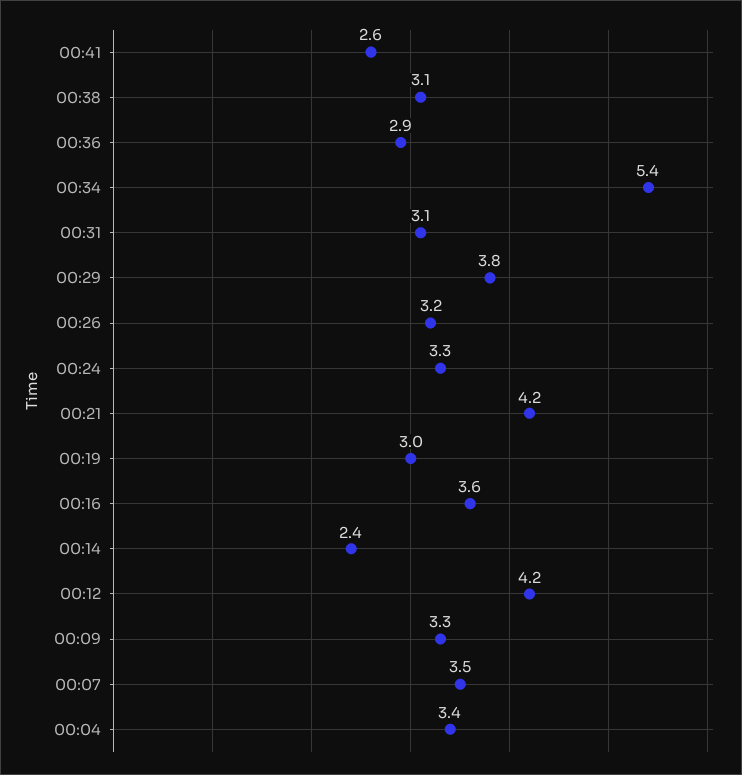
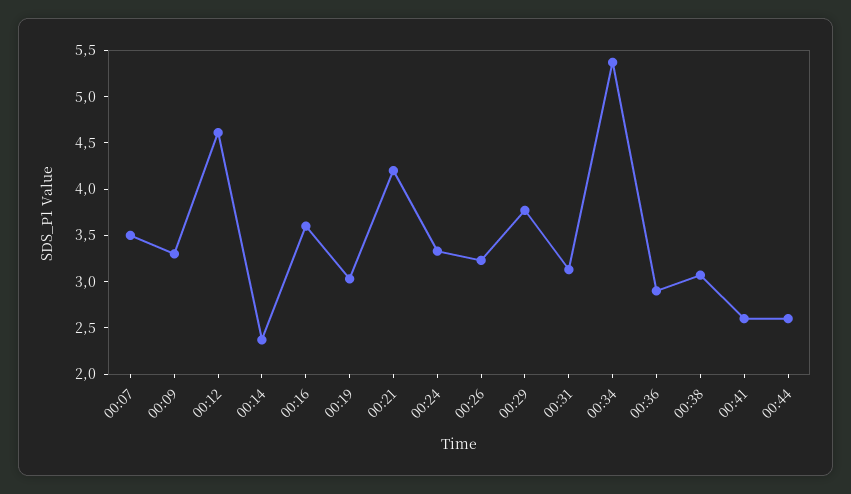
00:12: 4.2 -> 4.6
00:04: 3.4 -> none
00:44: none -> 2.6

